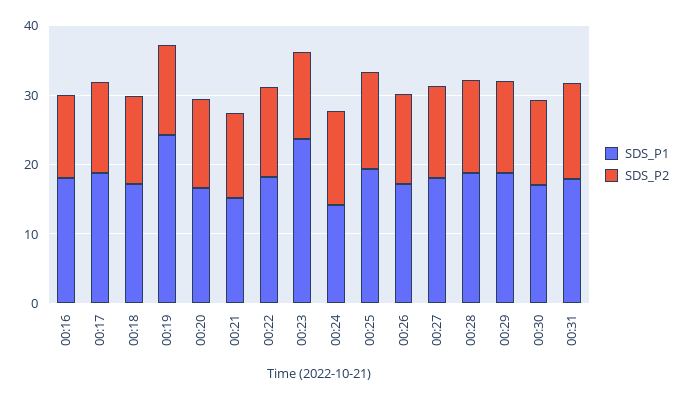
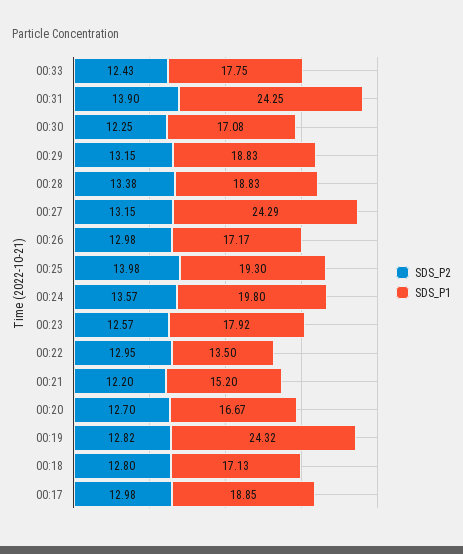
SDS_P1, 00:16: 18 -> none
SDS_P2, 00:16: 12 -> none
SDS_P1, 00:22: 18 -> 13.5
SDS_P1, 00:23: 24 -> 17.92
SDS_P1, 00:24: 14 -> 19.8
SDS_P1, 00:27: 18 -> 24.29
SDS_P1, 00:31: 18 -> 24.25
SDS_P2, 00:33: none -> 12.43
SDS_P1, 00:33: none -> 17.75

